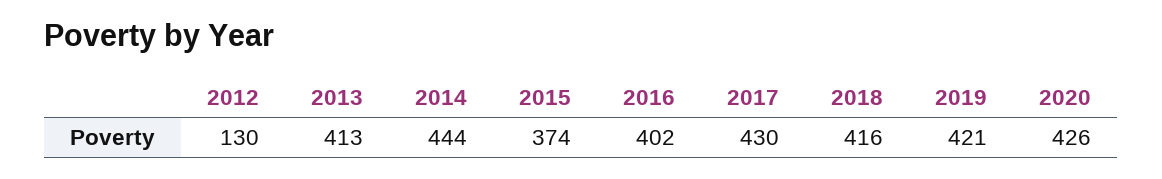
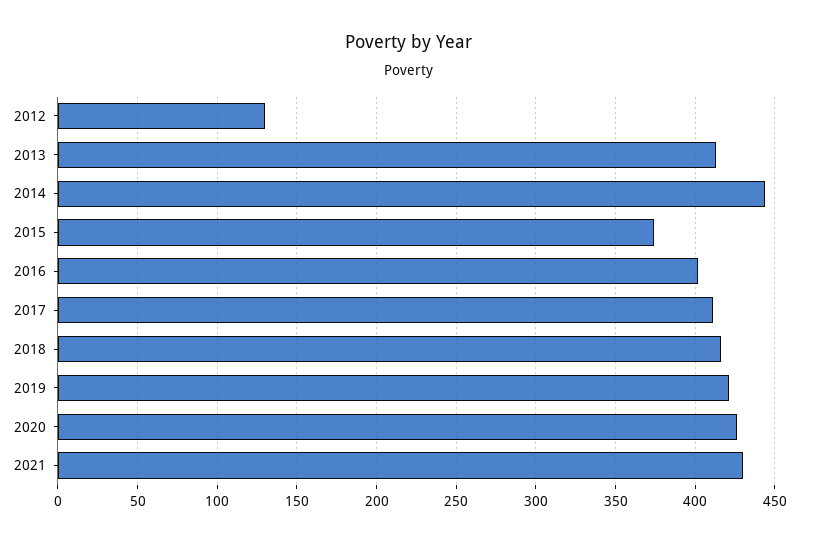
2017: 430 -> 410
2021: none -> 430

